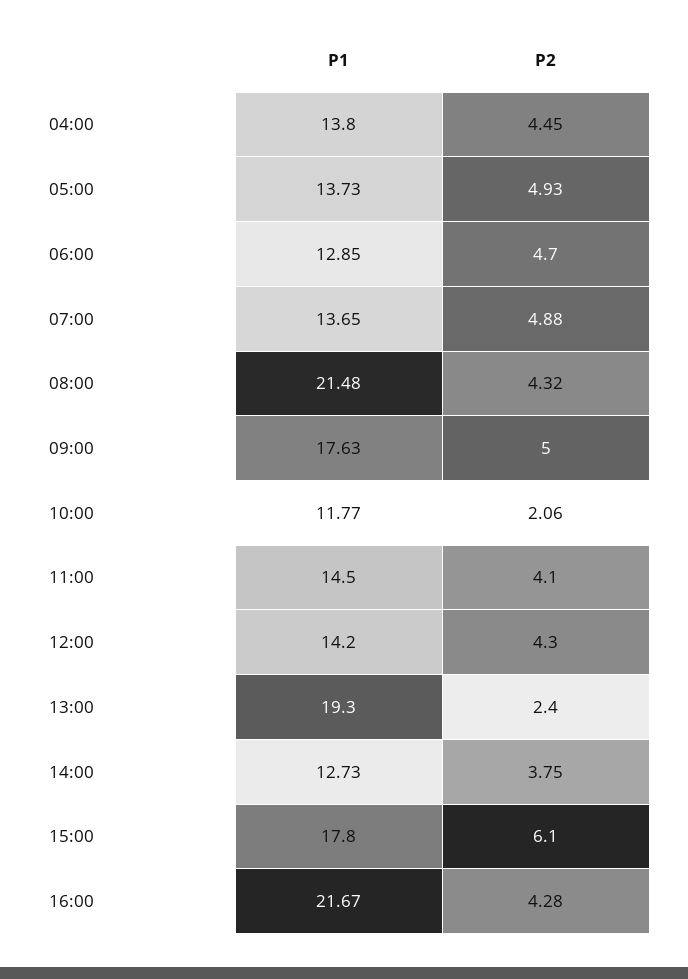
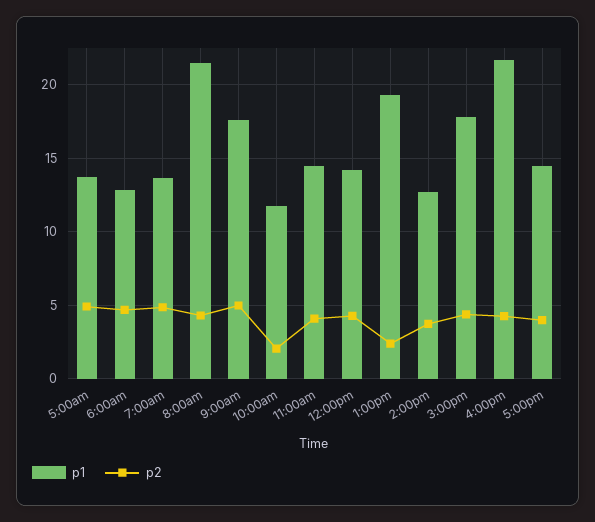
P1, 04:00: 13.8 -> none
P2, 04:00: 4.45 -> none
P2, 15:00: 6.1 -> 4.5
P1, 5:00pm: none -> 14.5
P2, 5:00pm: none -> 4

